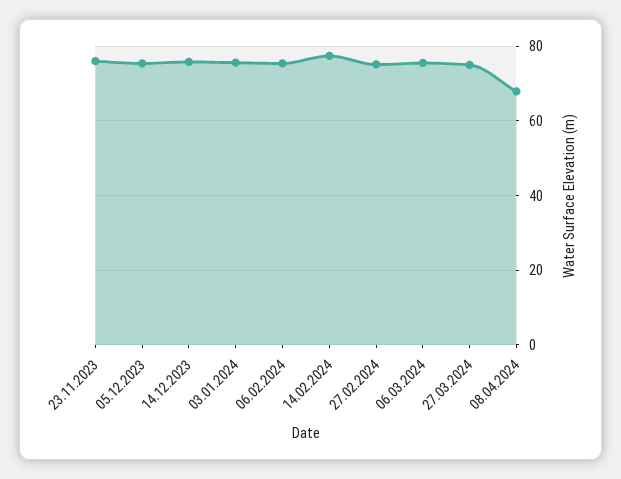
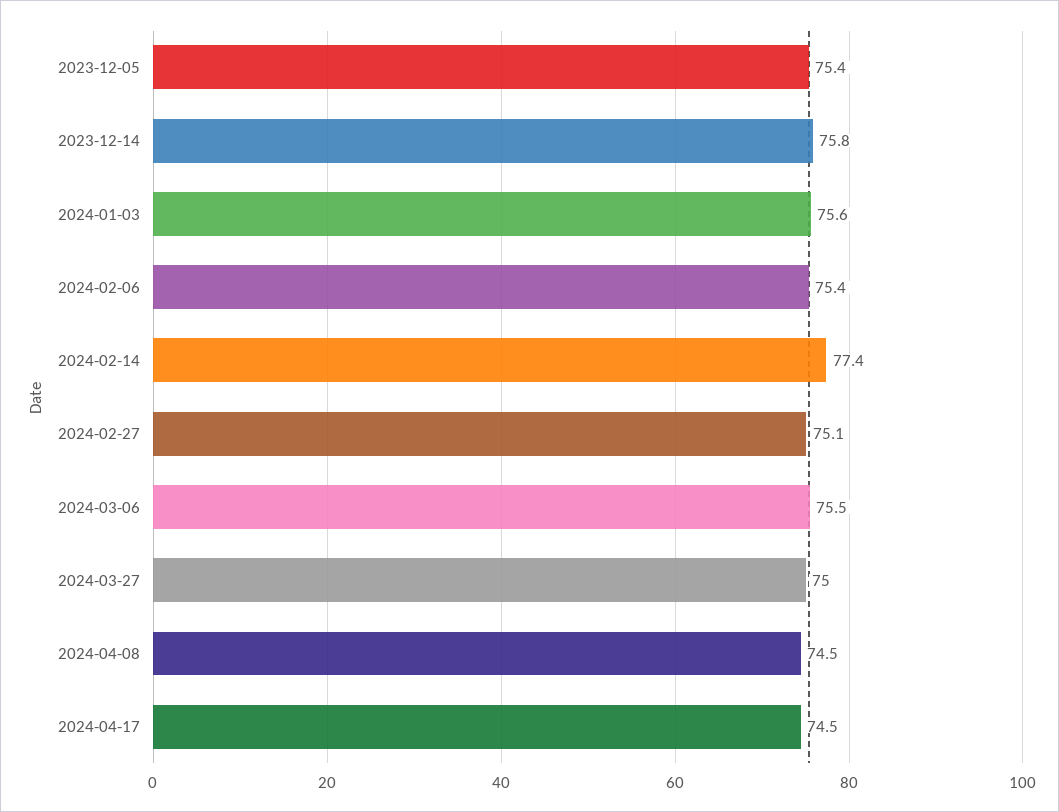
23.11.2023: 76 -> none
08.04.2024: 68 -> 74.5
2024-04-17: none -> 74.5

